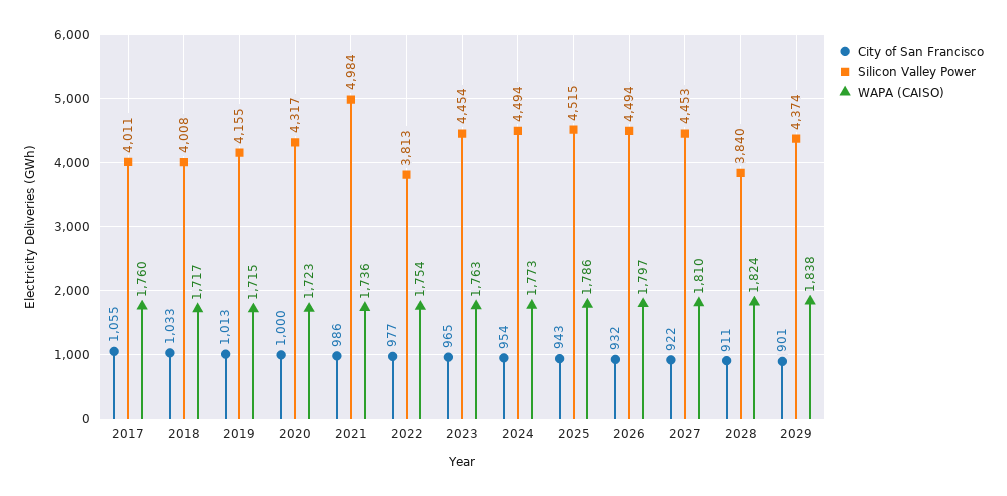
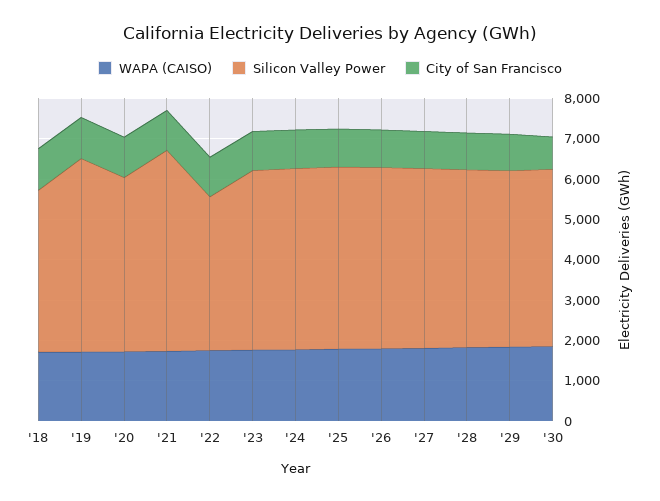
City of San Francisco, 2017: 1055 -> none
Silicon Valley Power, 2017: 4011 -> none
WAPA (CAISO), 2017: 1760 -> none
Silicon Valley Power, 2019: 4155 -> 4800
Silicon Valley Power, 2028: 3840 -> 4400
WAPA (CAISO), '30: none -> 1800
Silicon Valley Power, '30: none -> 4400
City of San Francisco, '30: none -> 800

